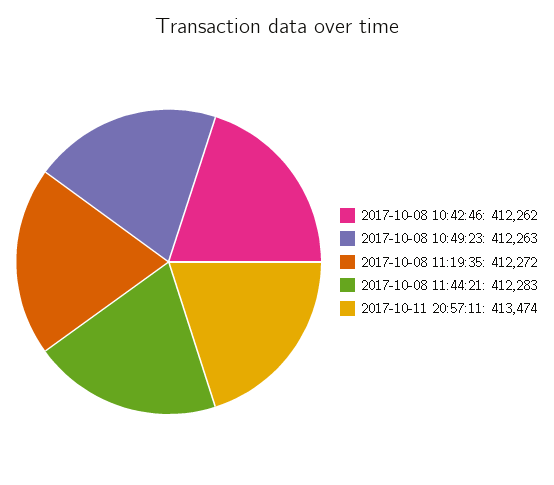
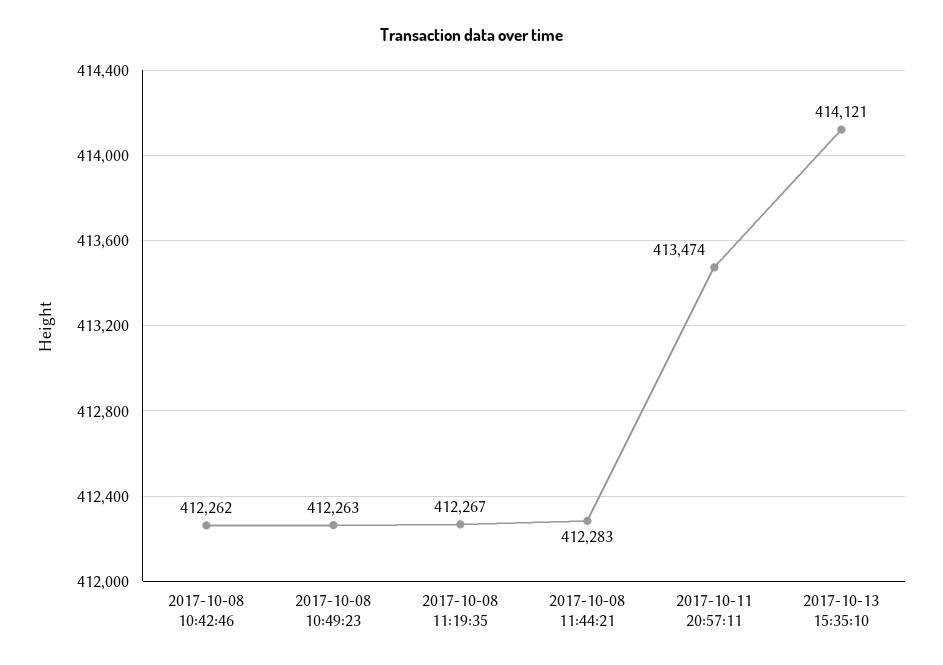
2017-10-08 11:19:35: 412272 -> 412267
2017-10-13 15:35:10: none -> 414121

